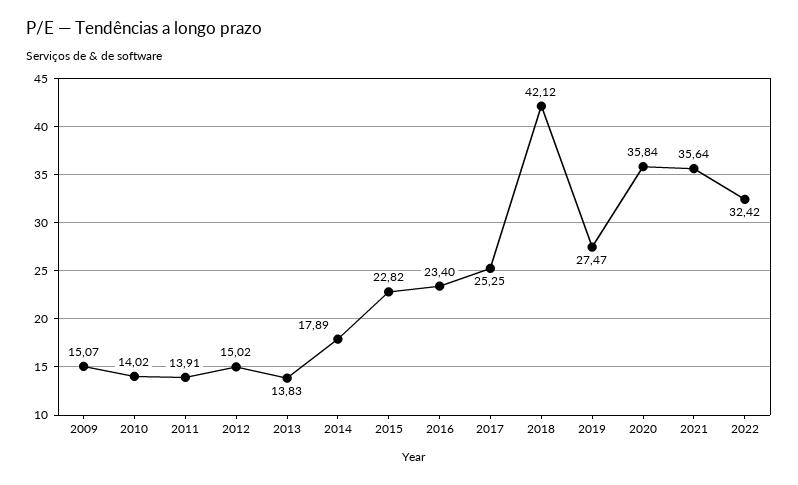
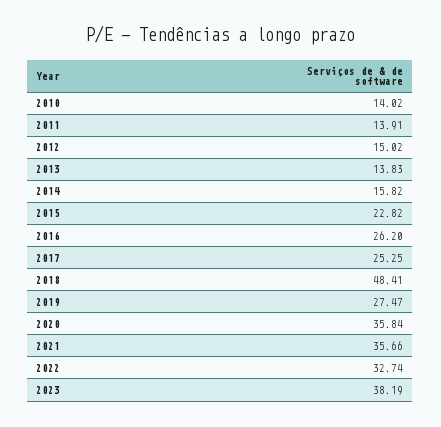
2009: 15.07 -> none
2014: 17.89 -> 15.82
2016: 23.4 -> 26.2
2018: 42.12 -> 48.41
2021: 35.64 -> 35.66
2022: 32.42 -> 32.74
2023: none -> 38.19

